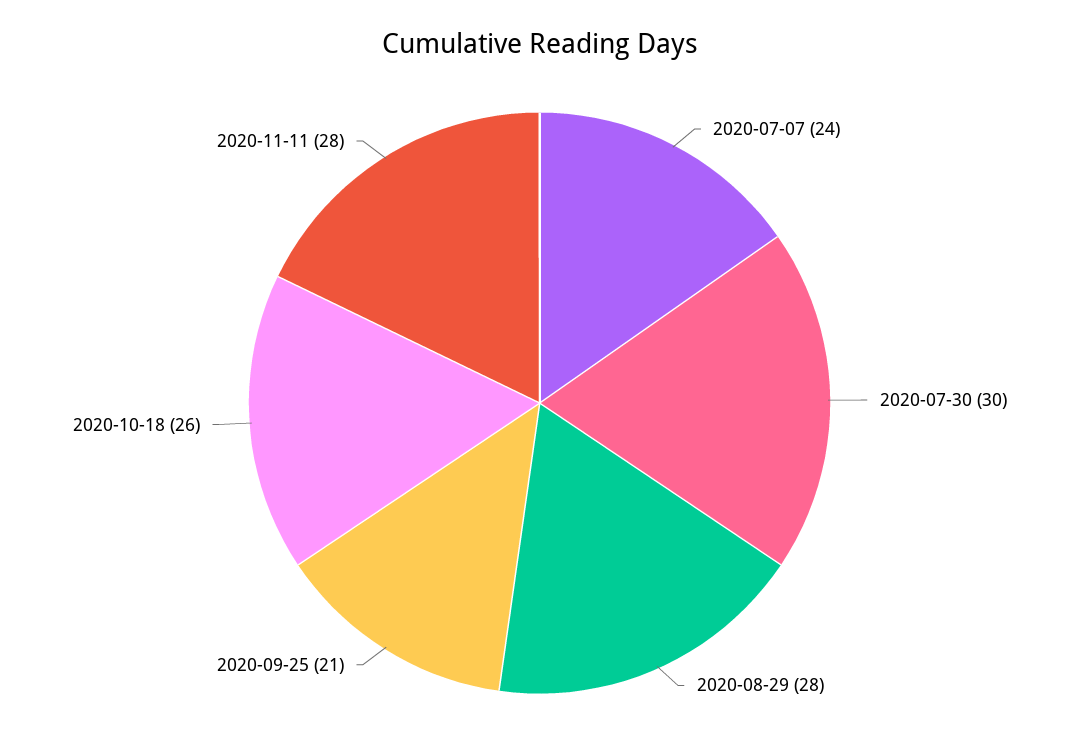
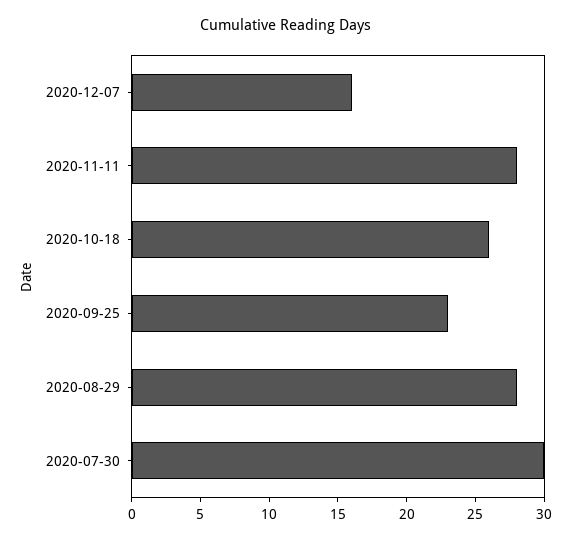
2020-07-07: 24 -> none
2020-09-25: 21 -> 23
2020-12-07: none -> 16

